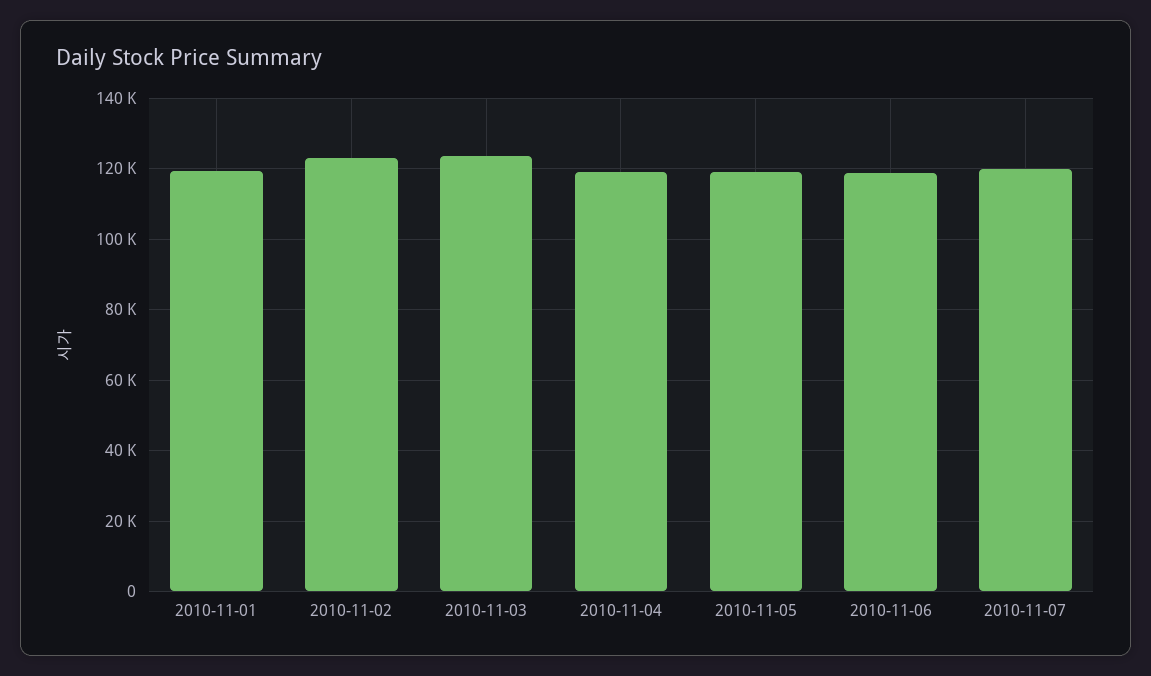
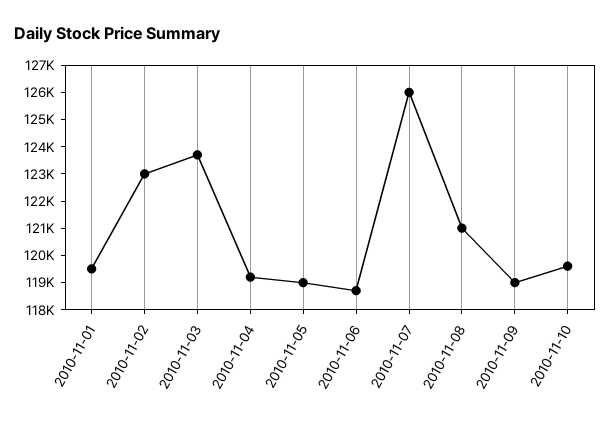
2010-11-07: 120000 -> 126000
2010-11-08: none -> 121000
2010-11-09: none -> 119000
2010-11-10: none -> 119500

